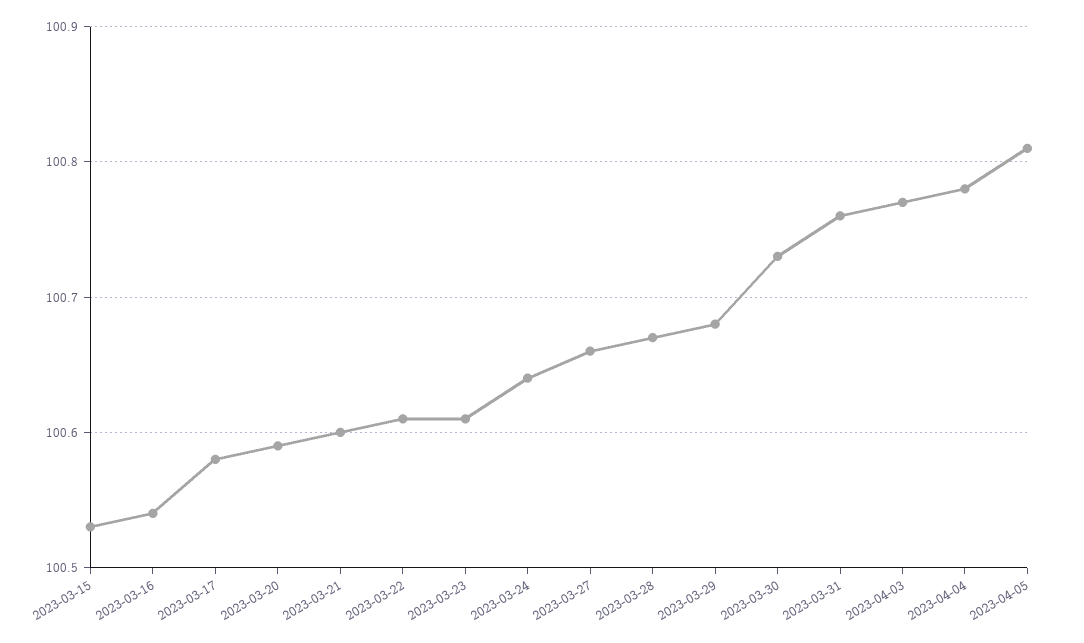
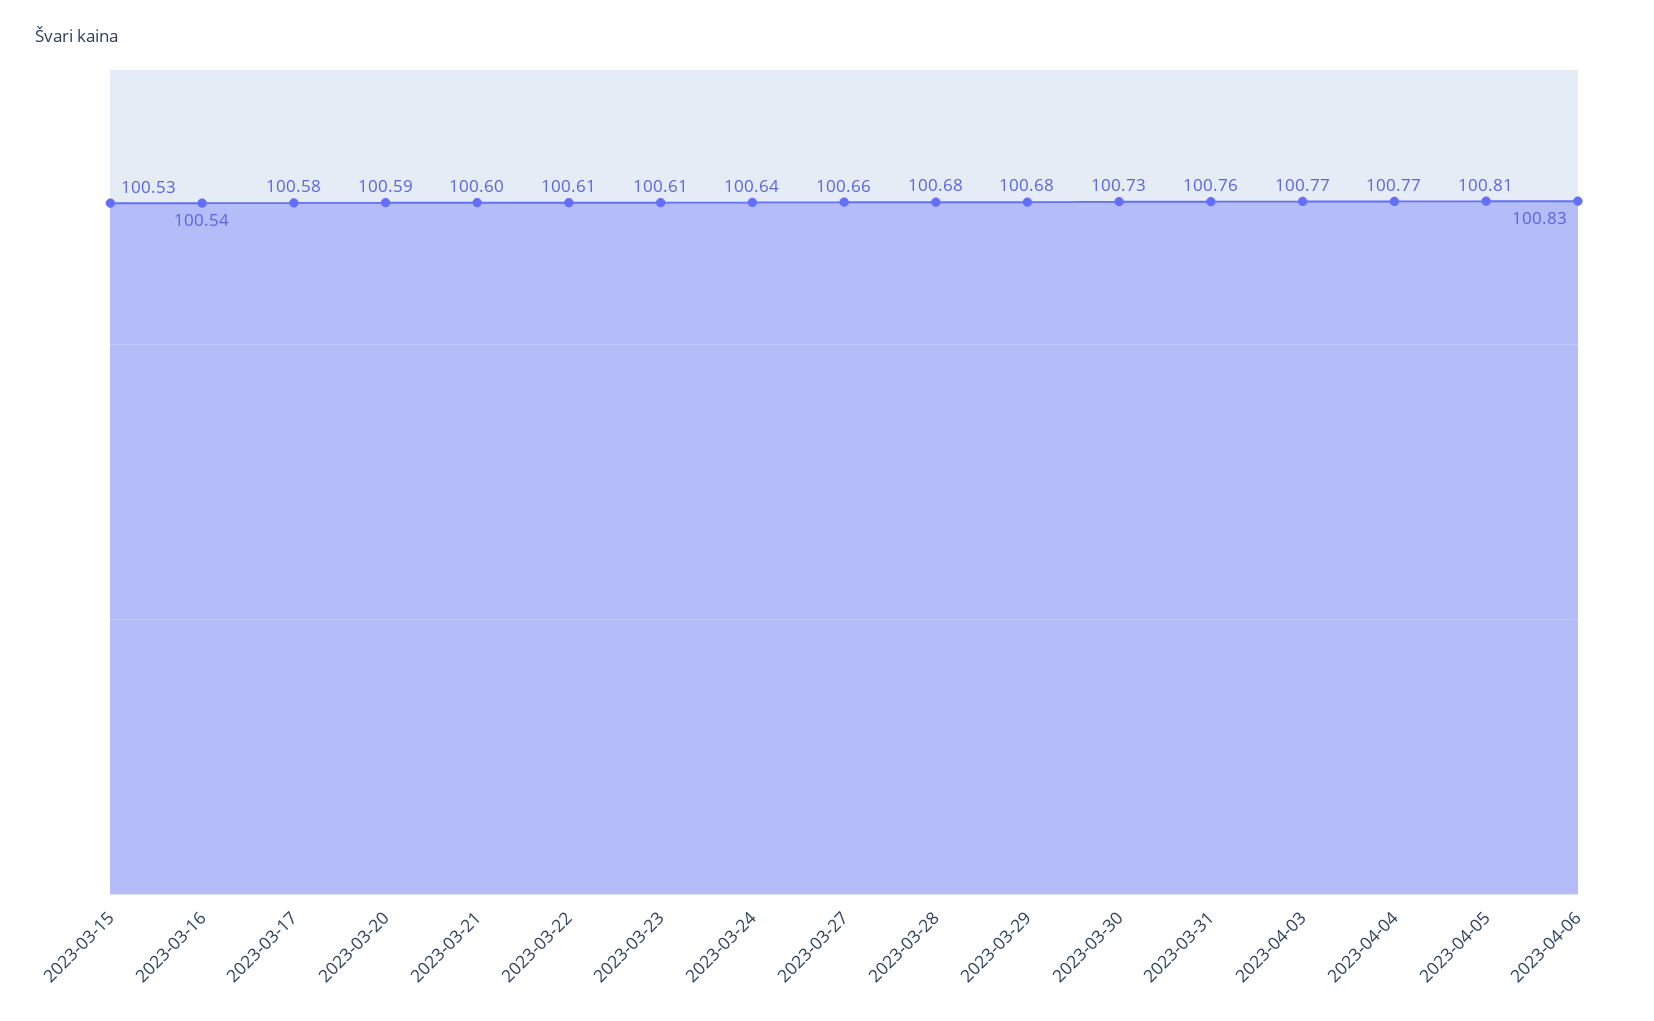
2023-03-28: 100.67 -> 100.68
2023-04-04: 100.78 -> 100.77
2023-04-06: none -> 100.83

